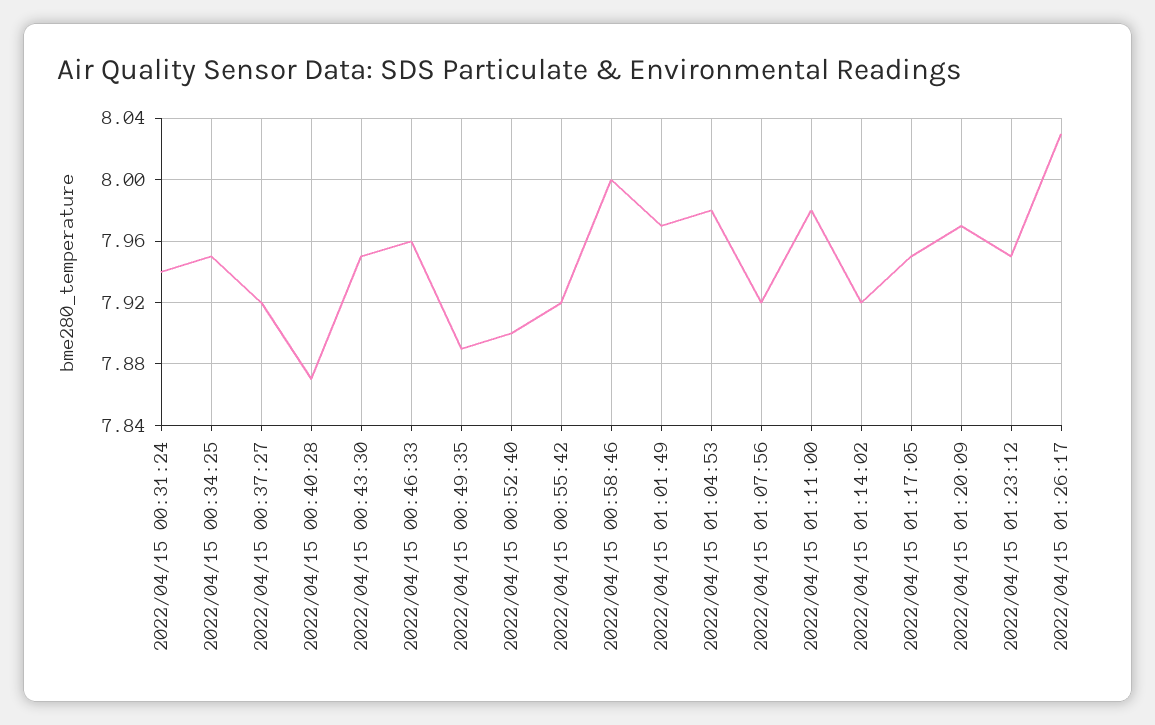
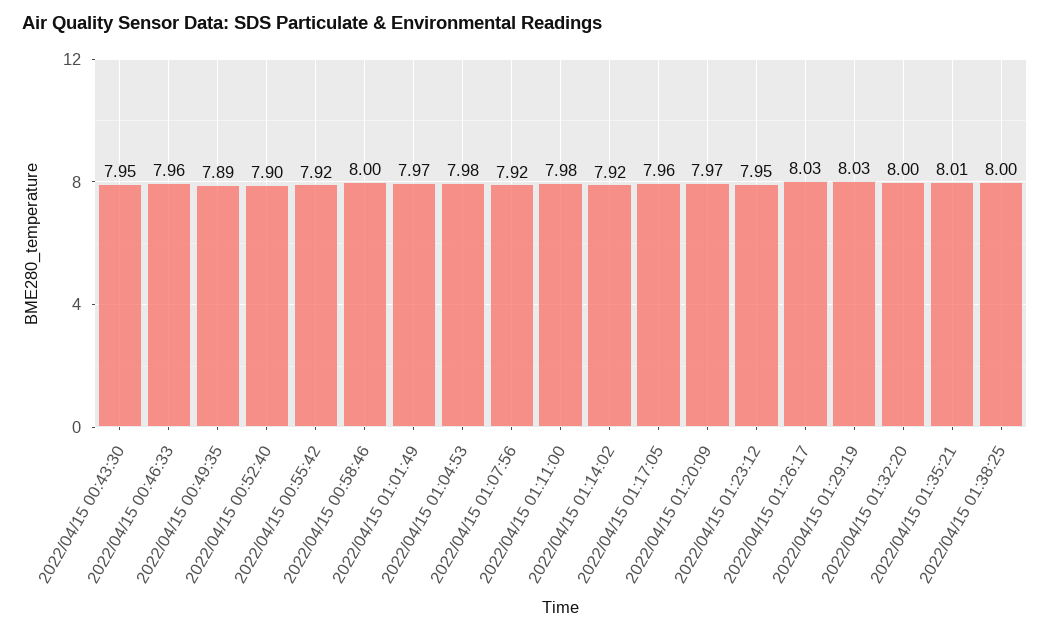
2022/04/15 00:31:24: 7.94 -> none
2022/04/15 00:34:25: 7.95 -> none
2022/04/15 00:37:27: 7.92 -> none
2022/04/15 00:40:28: 7.87 -> none
2022/04/15 01:17:05: 7.95 -> 7.96
2022/04/15 01:29:19: none -> 8.03
2022/04/15 01:32:20: none -> 8
2022/04/15 01:35:21: none -> 8.01
2022/04/15 01:38:25: none -> 8

